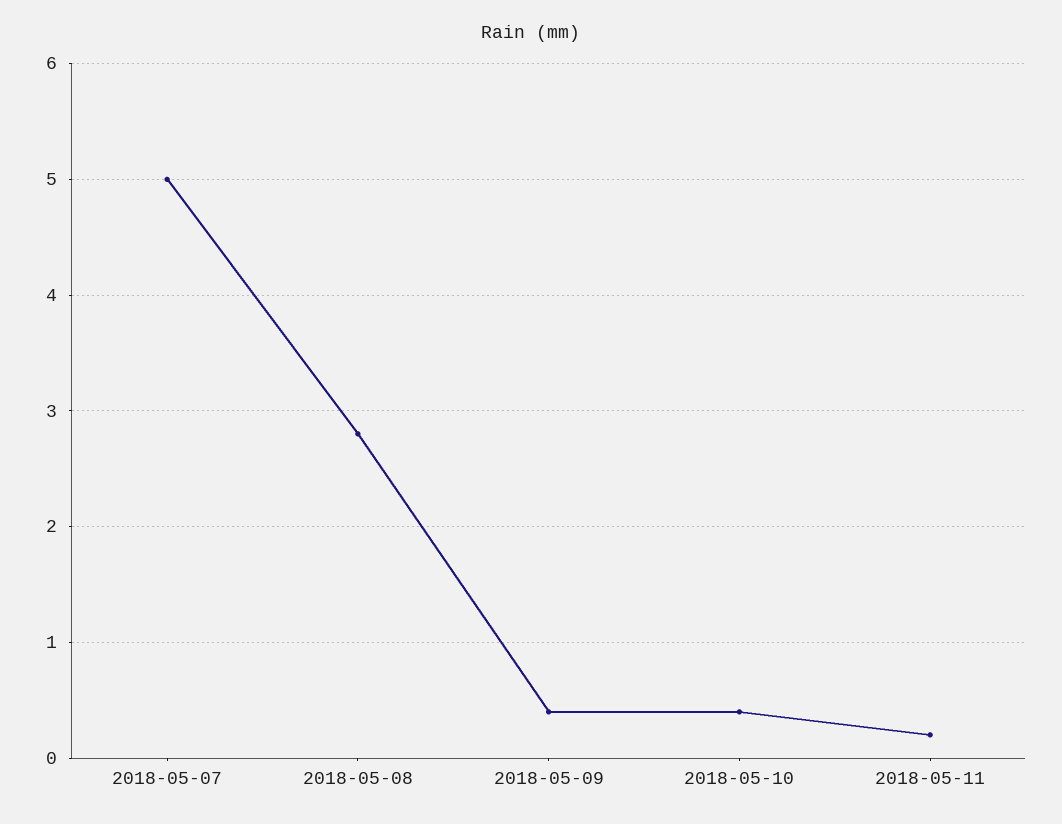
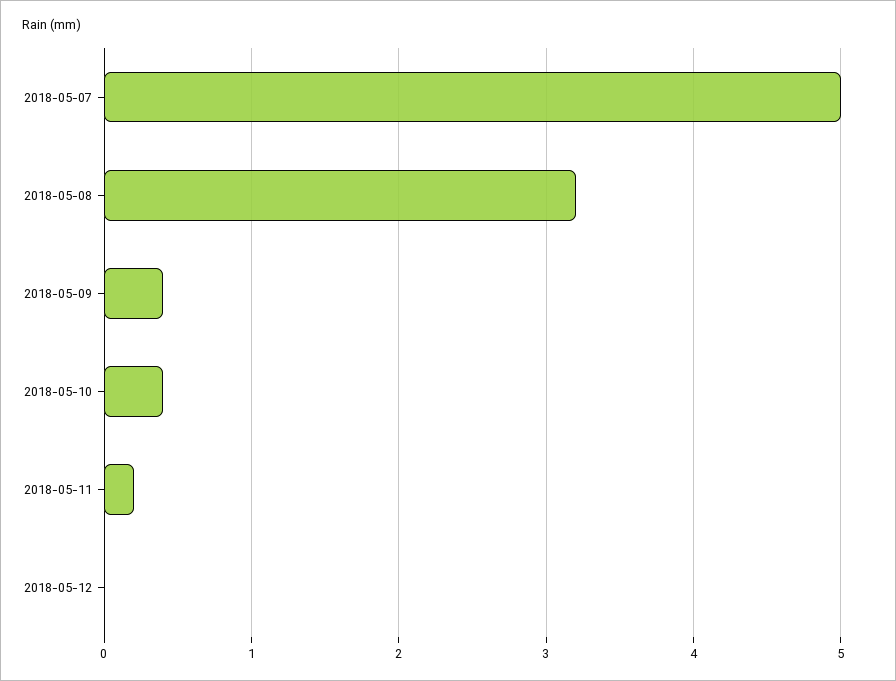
2018-05-08: 2.8 -> 3.2
2018-05-12: none -> 0

